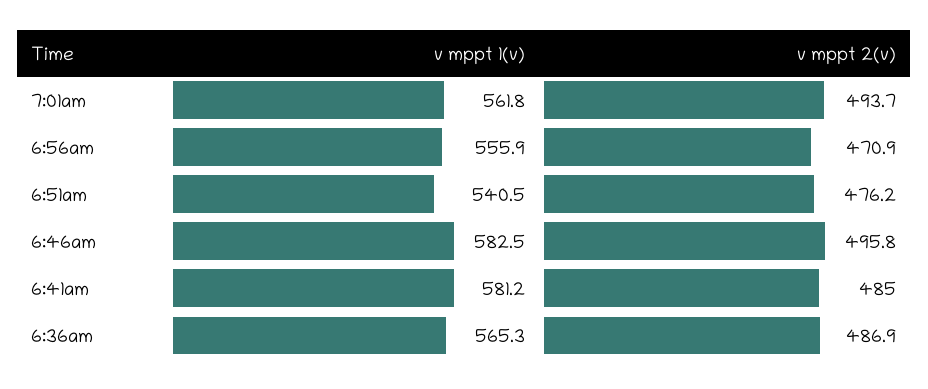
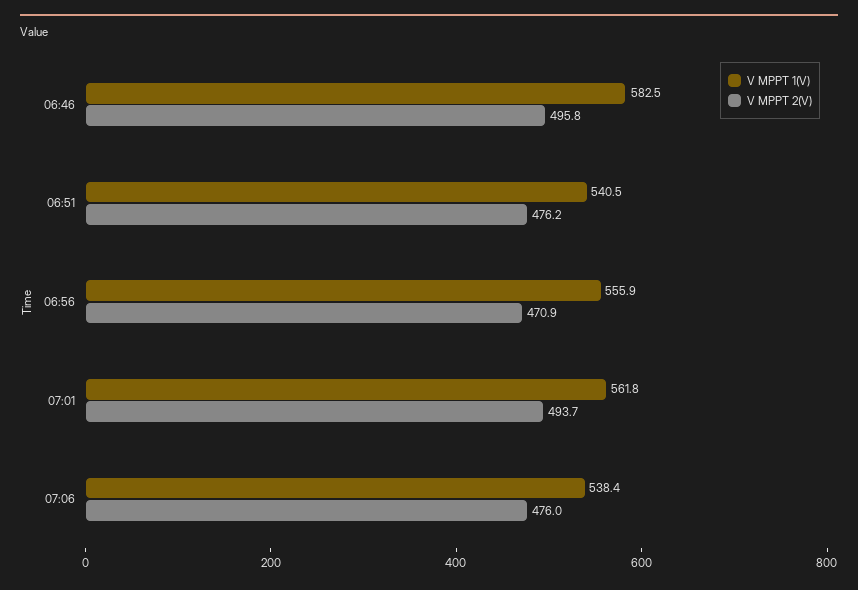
v mppt 1(v), 6:41am: 581.2 -> none
v mppt 2(v), 6:41am: 485 -> none
v mppt 1(v), 6:36am: 565.3 -> none
v mppt 2(v), 6:36am: 486.9 -> none
v mppt 1(v), 07:06: none -> 538.4
v mppt 2(v), 07:06: none -> 476

